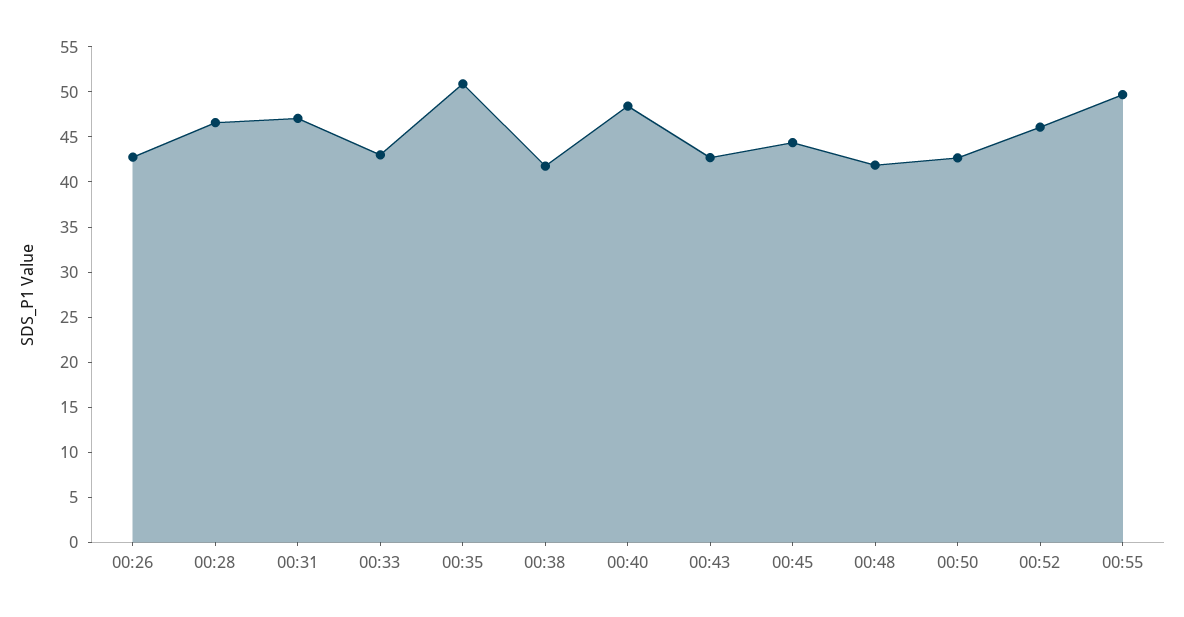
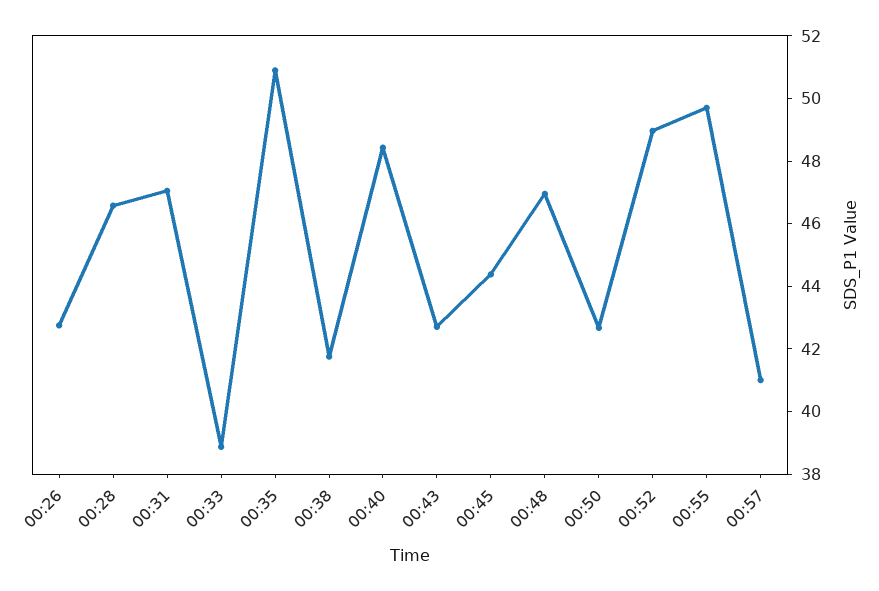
00:33: 43 -> 39
00:48: 42 -> 47
00:52: 46 -> 49
00:57: none -> 41

